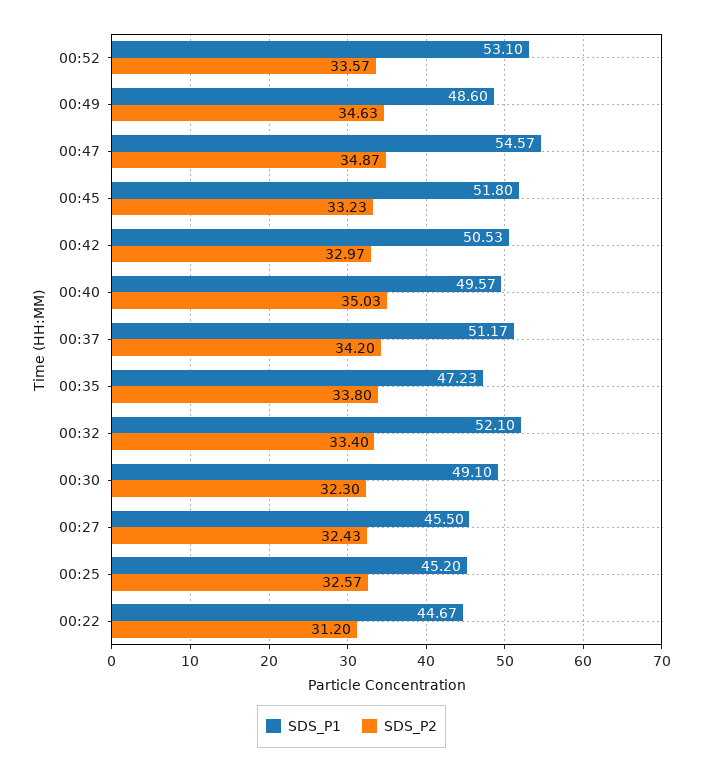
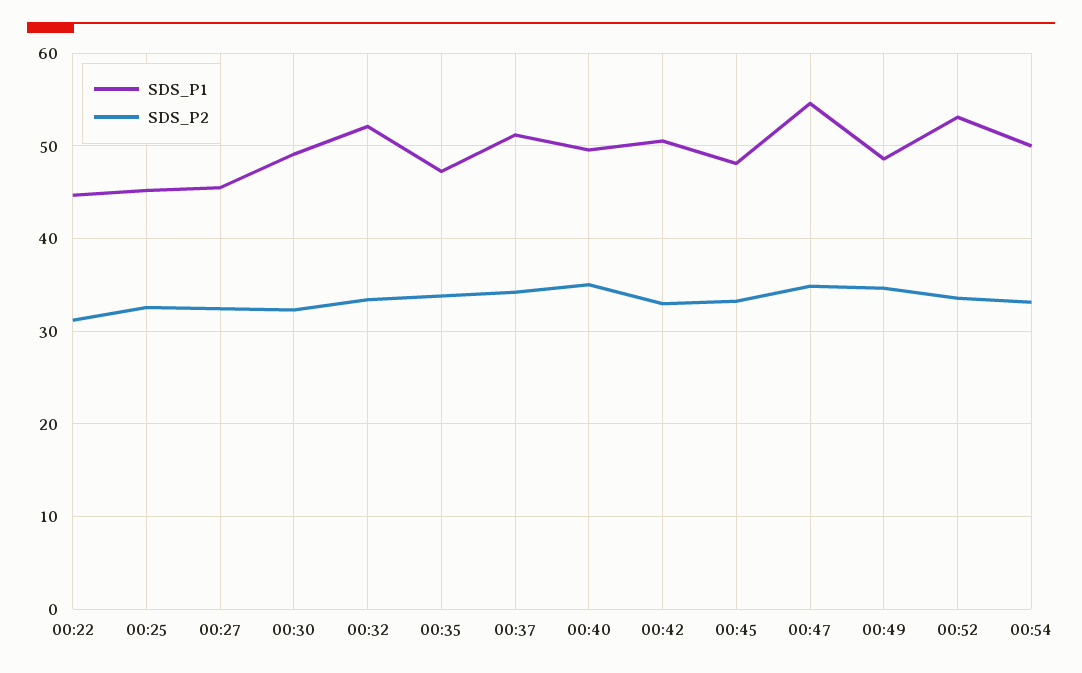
SDS_P1, 00:45: 51.8 -> 48
SDS_P1, 00:54: none -> 50
SDS_P2, 00:54: none -> 33

